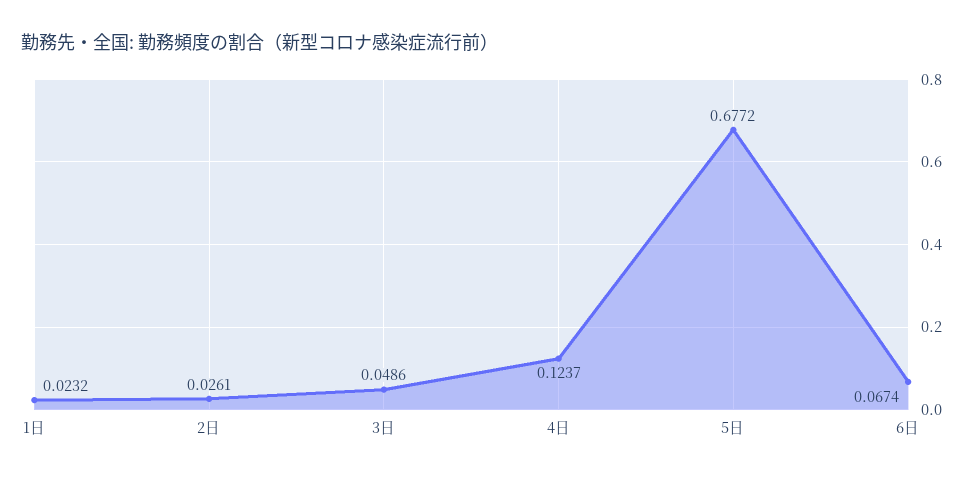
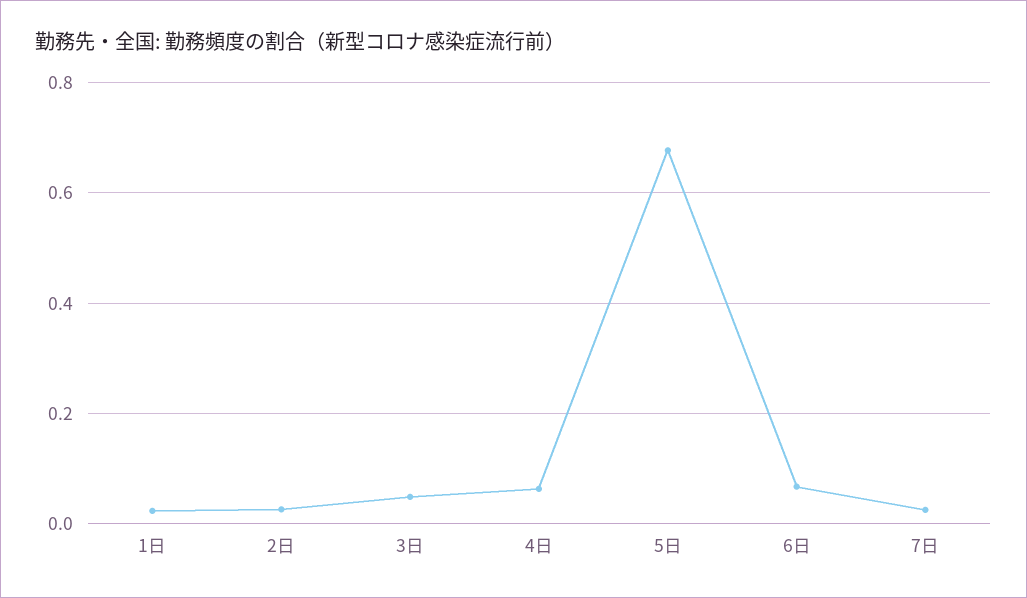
4日: 0.1237 -> 0.06
7日: none -> 0.02

